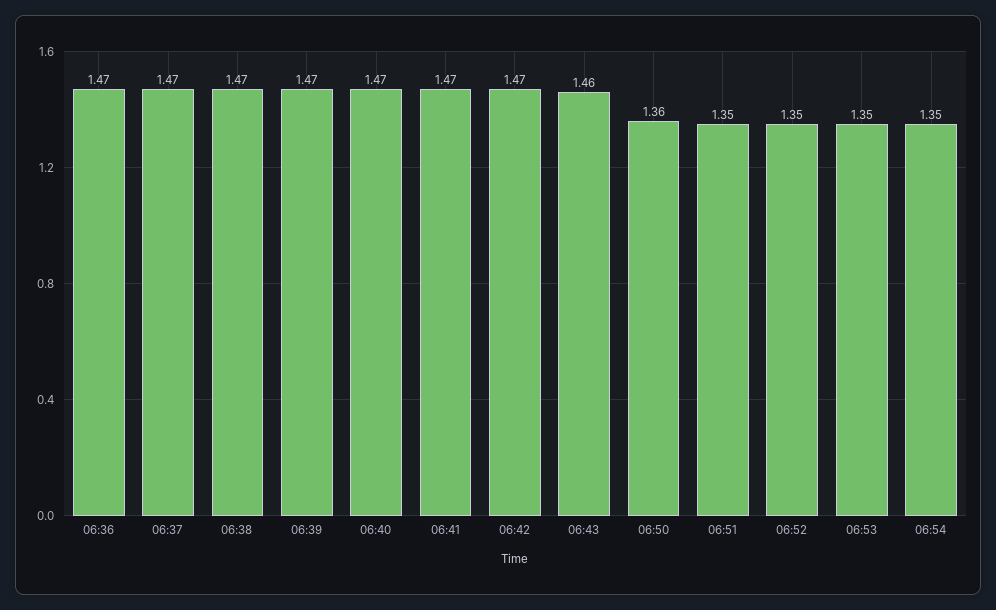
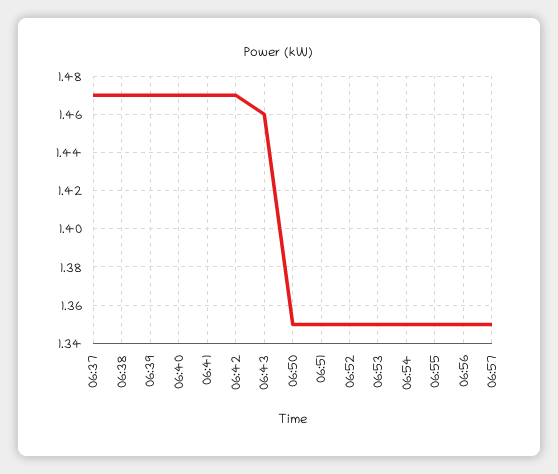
06:36: 1.47 -> none
06:50: 1.36 -> 1.35
06:55: none -> 1.35
06:56: none -> 1.35
06:57: none -> 1.35

